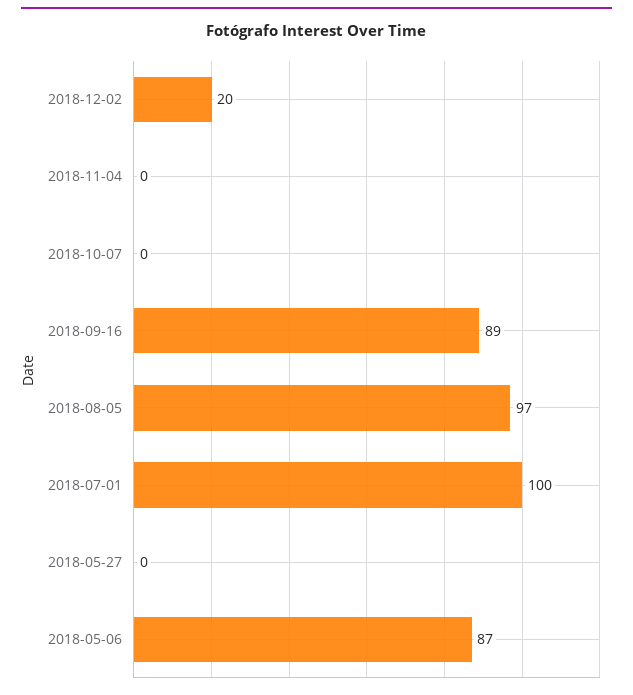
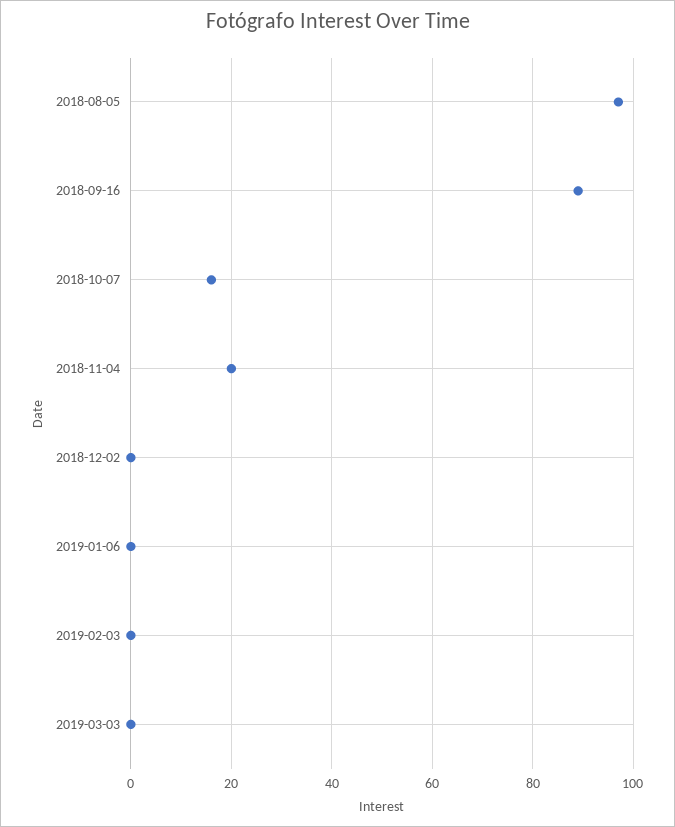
2018-12-02: 20 -> 0
2018-11-04: 0 -> 20
2018-10-07: 0 -> 15
2018-07-01: 100 -> none
2018-05-27: 0 -> none
2018-05-06: 87 -> none
2019-01-06: none -> 0
2019-02-03: none -> 0
2019-03-03: none -> 0

